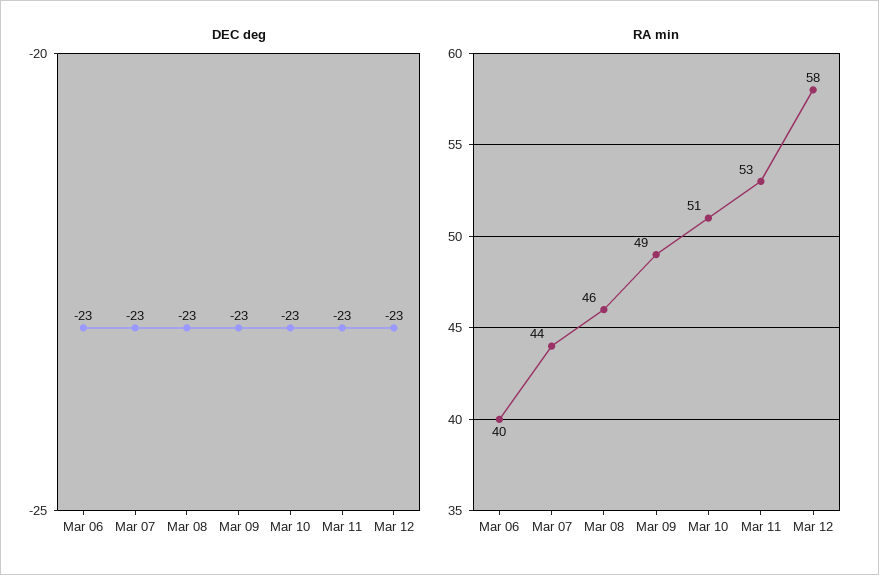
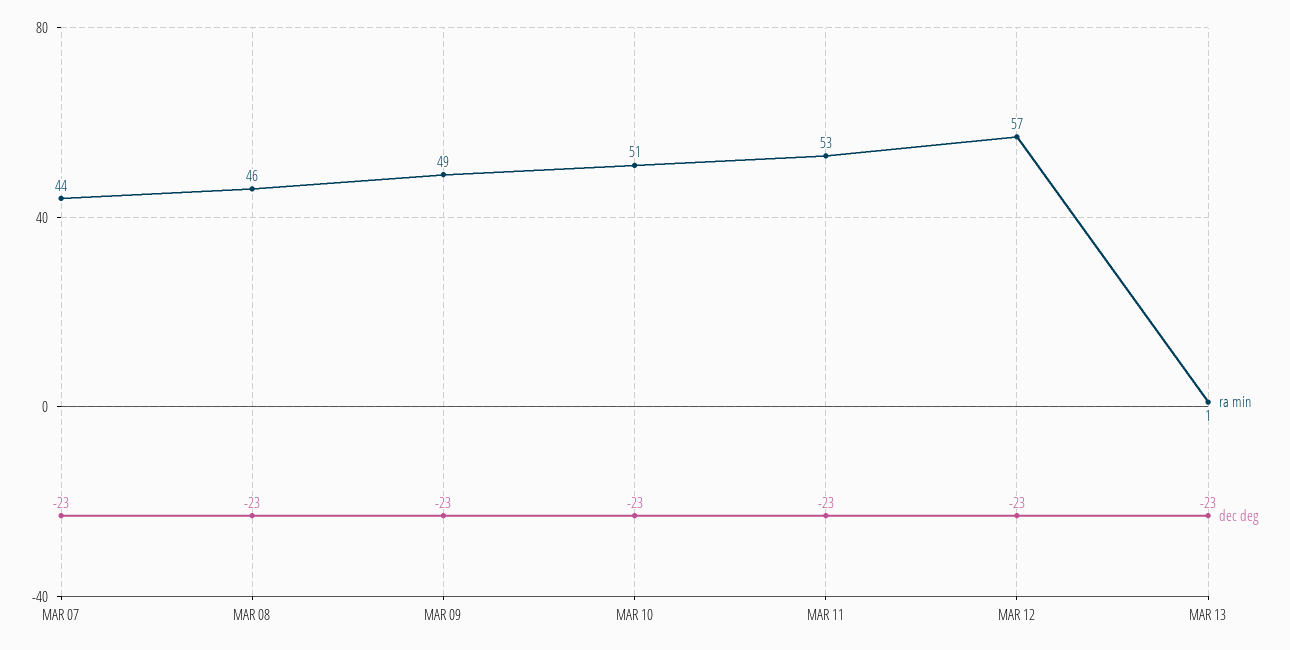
DEC deg, Mar 06: -23 -> none
RA min, Mar 06: 40 -> none
RA min, Mar 12: 58 -> 57
RA min, MAR 13: none -> 1
DEC deg, MAR 13: none -> -23

